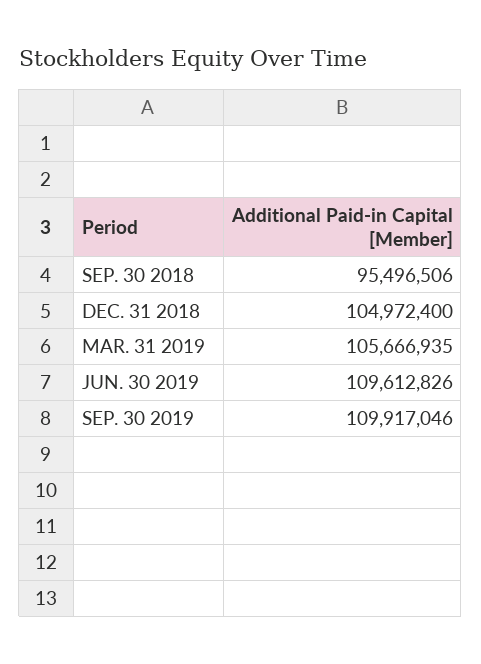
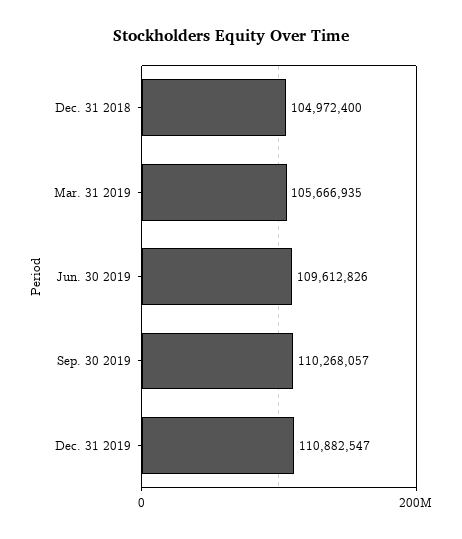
SEP. 30 2018: 95496506 -> none
SEP. 30 2019: 109917046 -> 110268057
Dec. 31 2019: none -> 110882547

